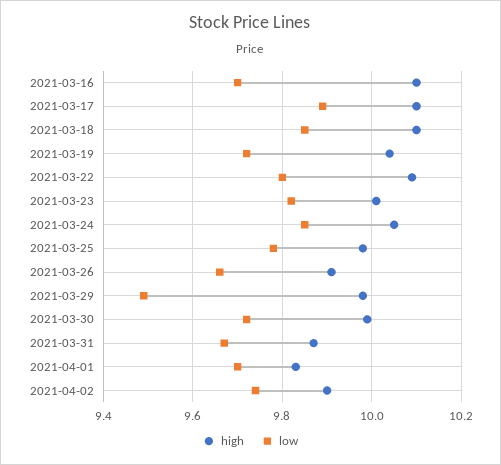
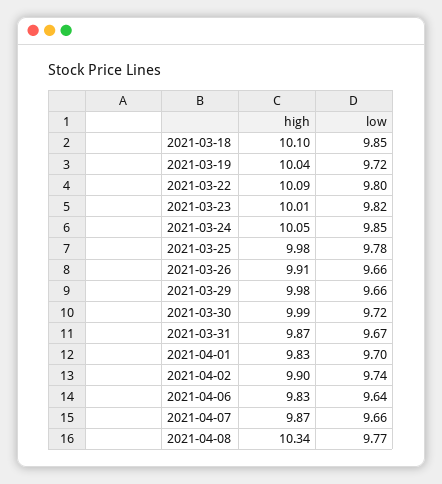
high, 2021-03-16: 10.1 -> none
low, 2021-03-16: 9.7 -> none
high, 2021-03-17: 10.1 -> none
low, 2021-03-17: 9.9 -> none
low, 2021-03-29: 9.5 -> 9.66
high, 2021-04-06: none -> 9.83
low, 2021-04-06: none -> 9.64
high, 2021-04-07: none -> 9.87
low, 2021-04-07: none -> 9.66
high, 2021-04-08: none -> 10.34
low, 2021-04-08: none -> 9.77

